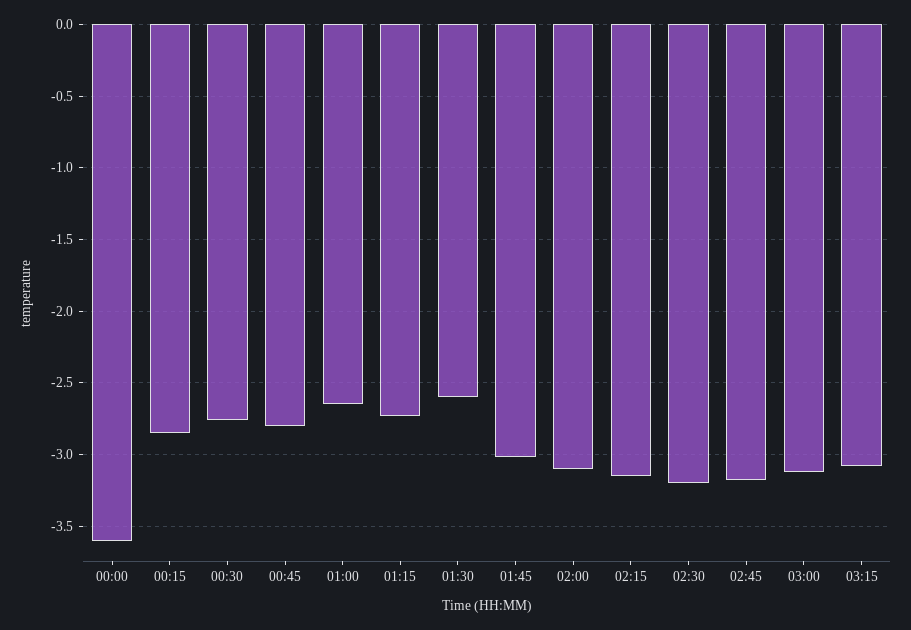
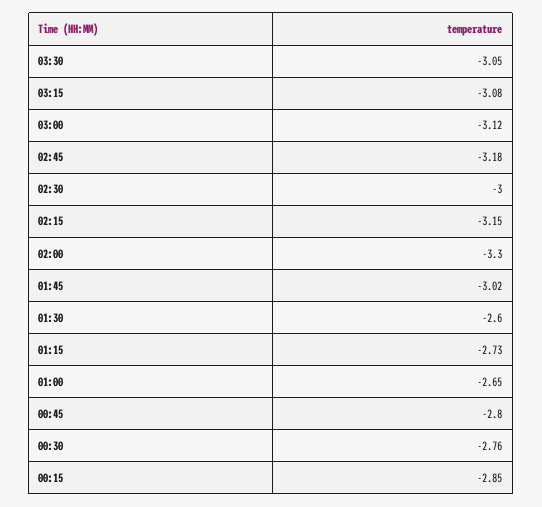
00:00: -3.6 -> none
02:00: -3.1 -> -3.3
02:30: -3.2 -> -3
03:30: none -> -3.05

